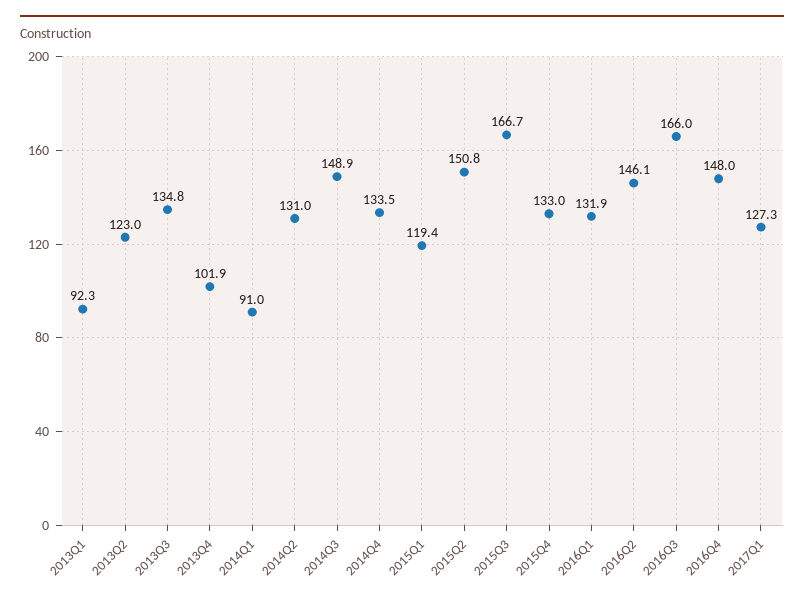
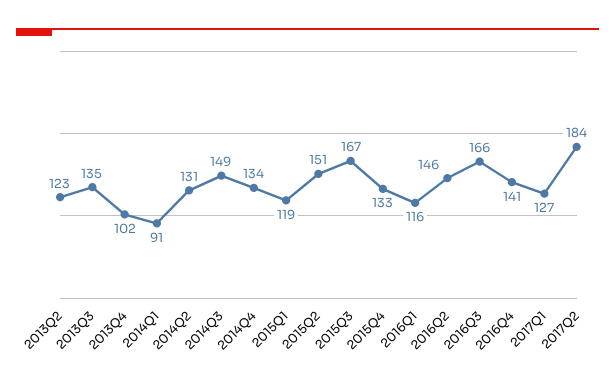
2013Q1: 92.3 -> none
2016Q1: 131.9 -> 116
2016Q4: 148 -> 141
2017Q2: none -> 184

